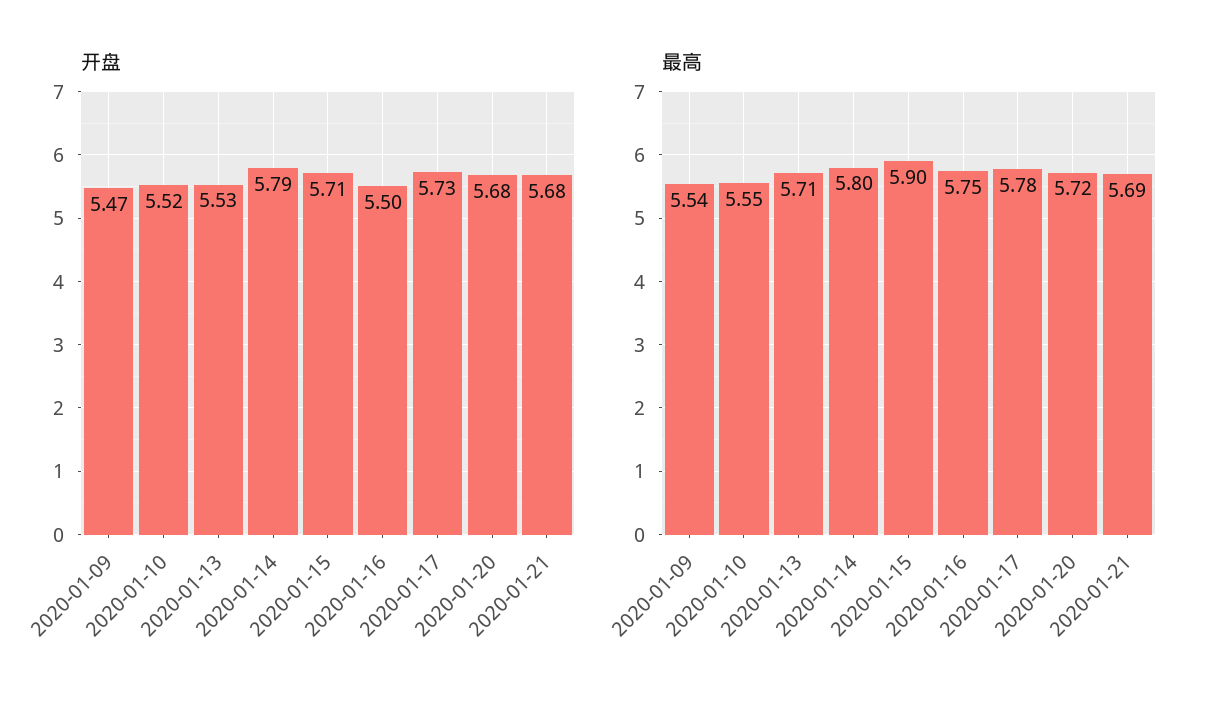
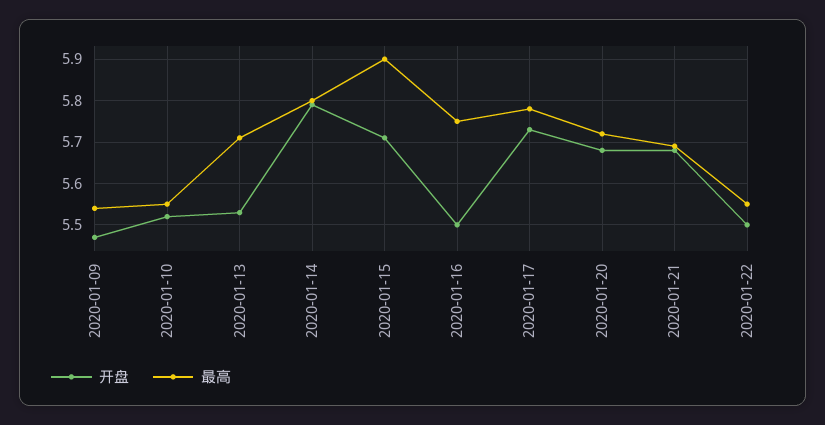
开盘, 2020-01-22: none -> 5.5
最高, 2020-01-22: none -> 5.55

